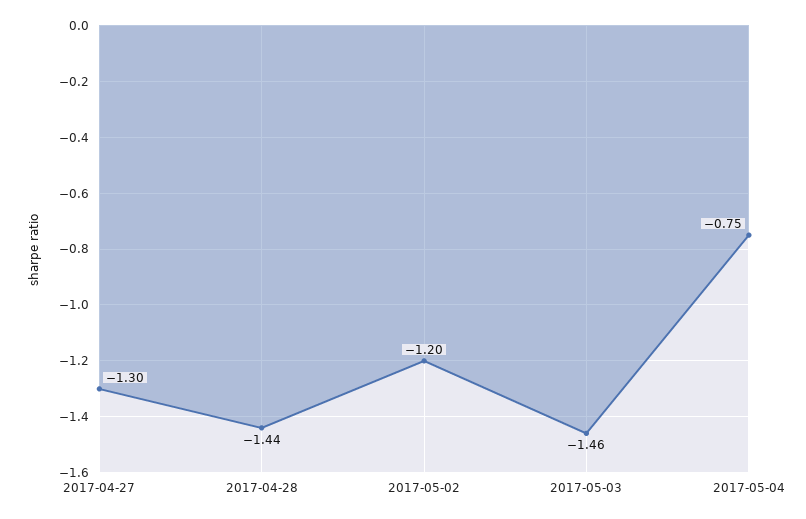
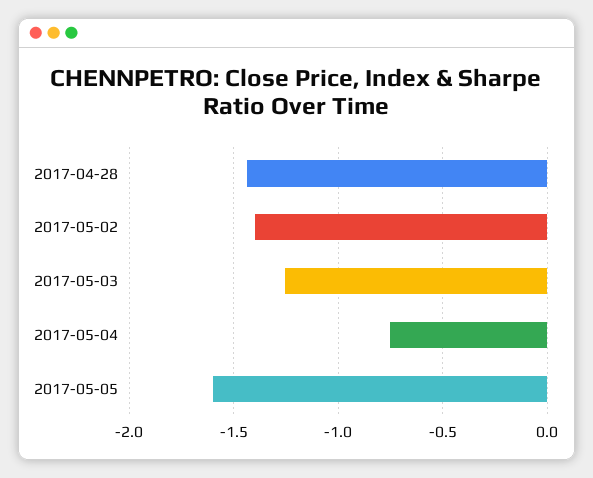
2017-04-27: -1.3 -> none
2017-05-02: -1.2 -> -1.4
2017-05-03: -1.46 -> -1.25
2017-05-05: none -> -1.6

